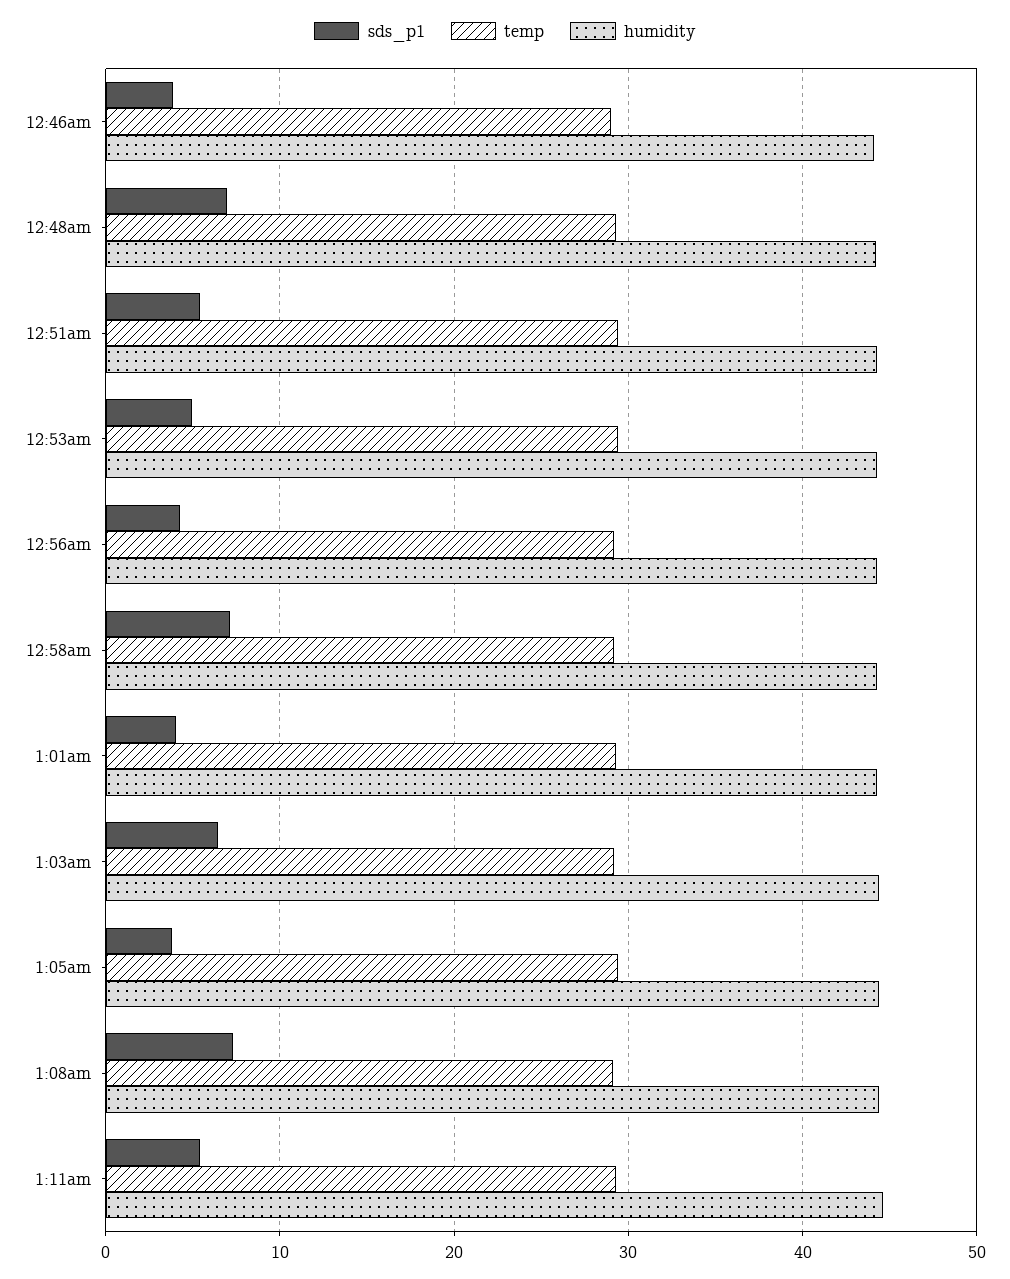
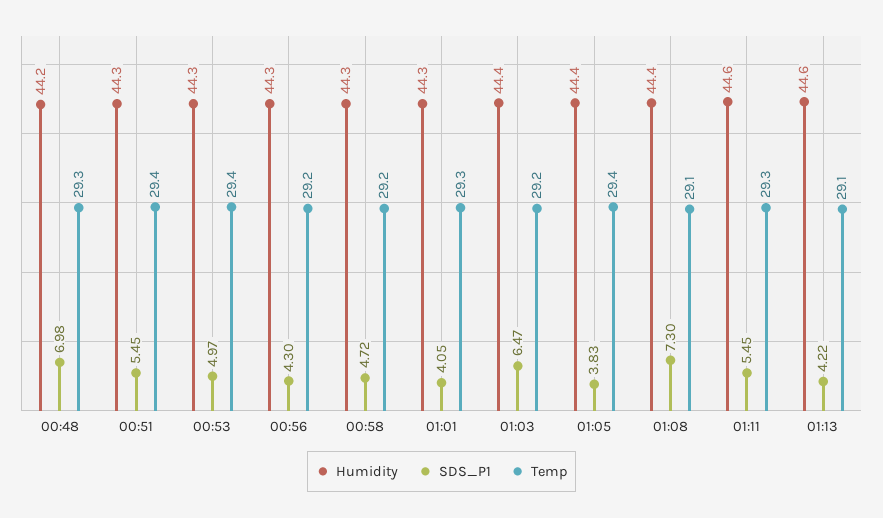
sds_p1, 12:46am: 4 -> none
temp, 12:46am: 29 -> none
humidity, 12:46am: 44 -> none
sds_p1, 12:58am: 7 -> 4.72
humidity, 01:13: none -> 44.6
sds_p1, 01:13: none -> 4.22
temp, 01:13: none -> 29.1

